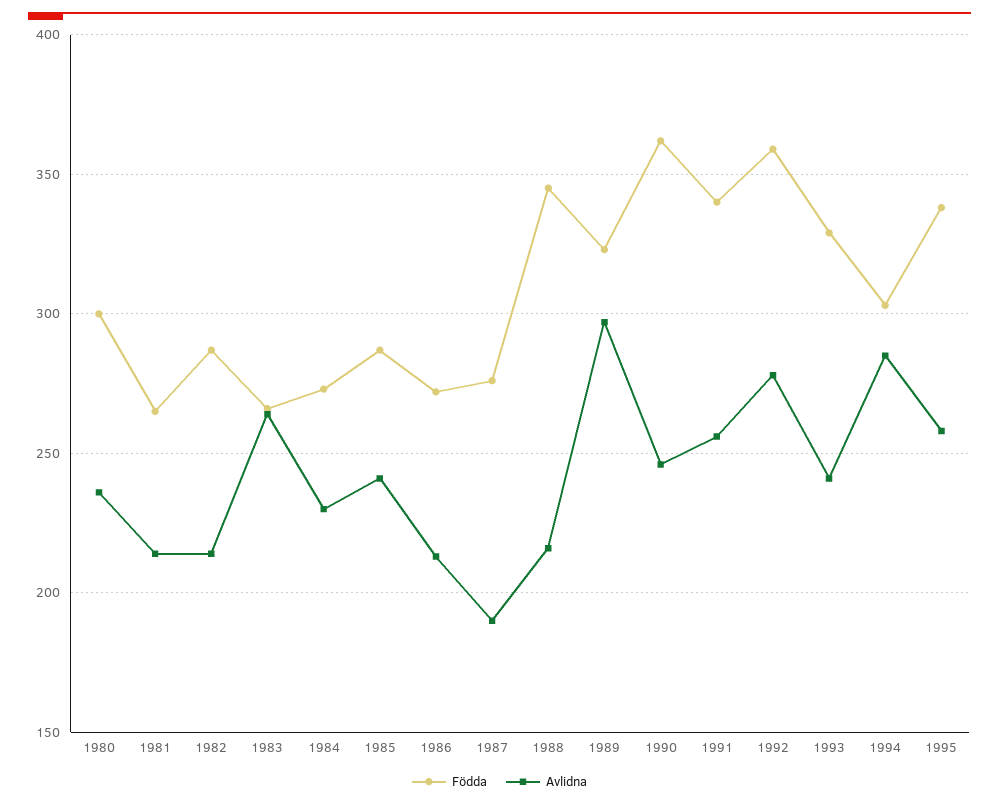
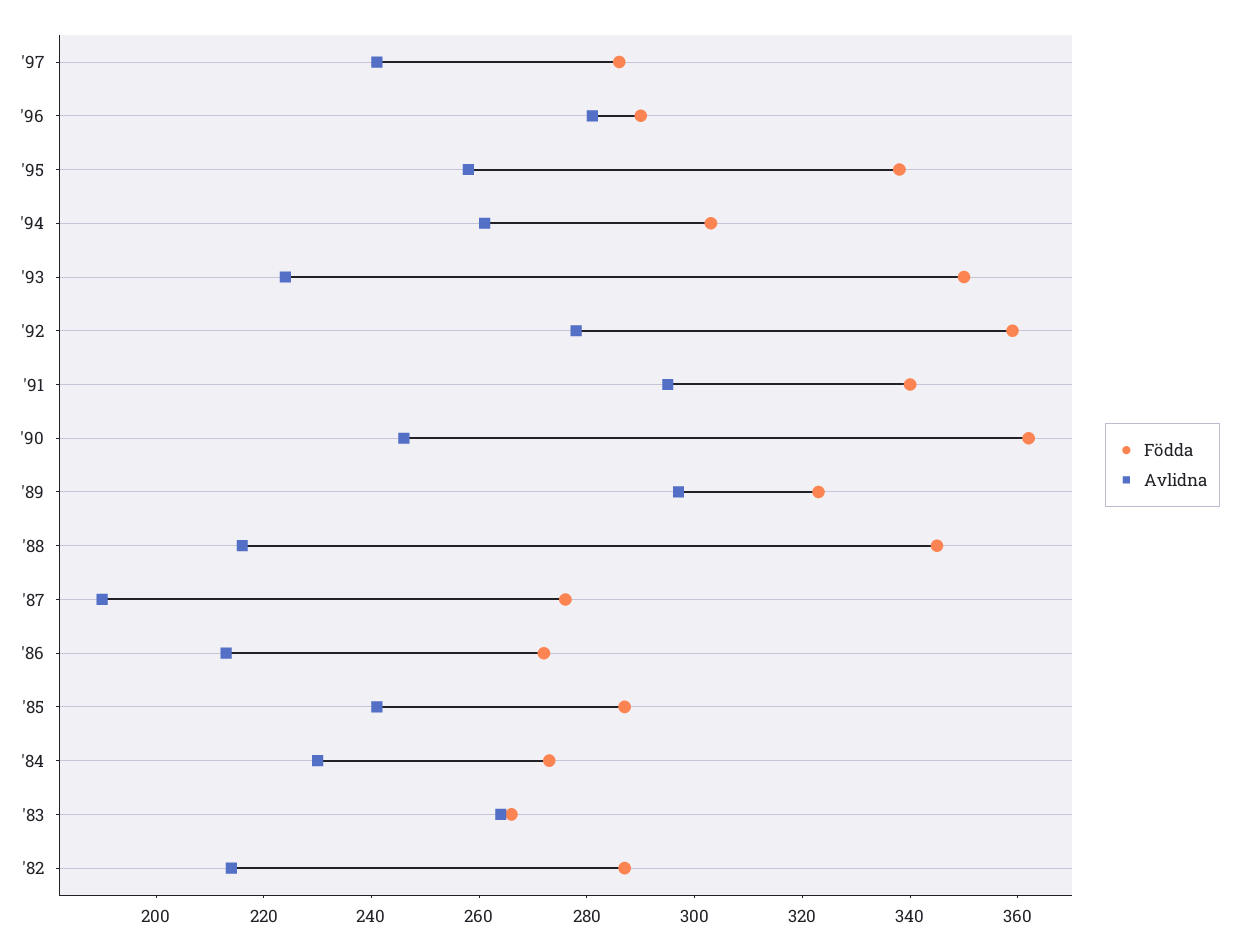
Födda, 1980: 300 -> none
Avlidna, 1980: 235 -> none
Födda, 1981: 265 -> none
Avlidna, 1981: 215 -> none
Avlidna, 1991: 255 -> 295
Födda, 1993: 330 -> 350
Avlidna, 1993: 240 -> 225
Avlidna, 1994: 285 -> 260
Födda, '97: none -> 285
Avlidna, '97: none -> 240
Födda, '96: none -> 290
Avlidna, '96: none -> 280

